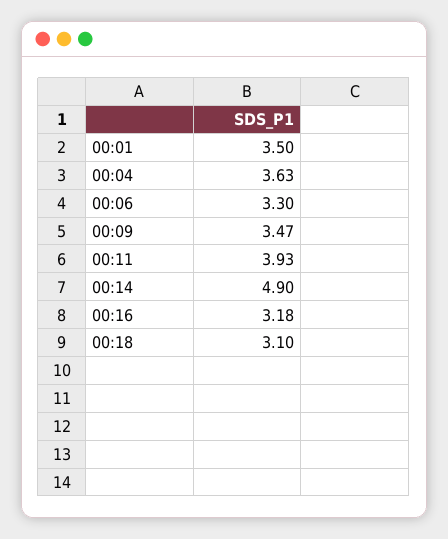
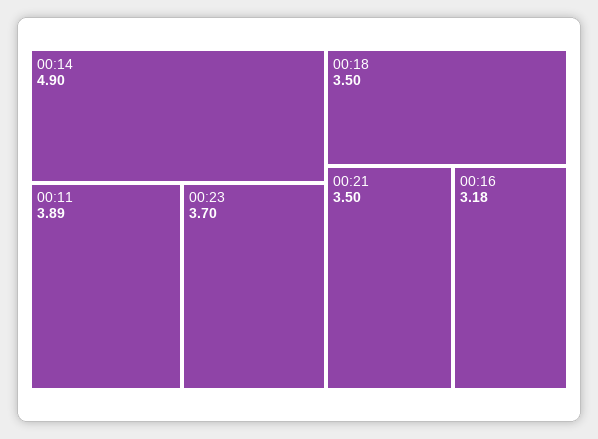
00:01: 3.5 -> none
00:04: 3.63 -> none
00:06: 3.3 -> none
00:09: 3.47 -> none
00:11: 3.93 -> 3.89
00:18: 3.1 -> 3.5
00:23: none -> 3.7
00:21: none -> 3.5

